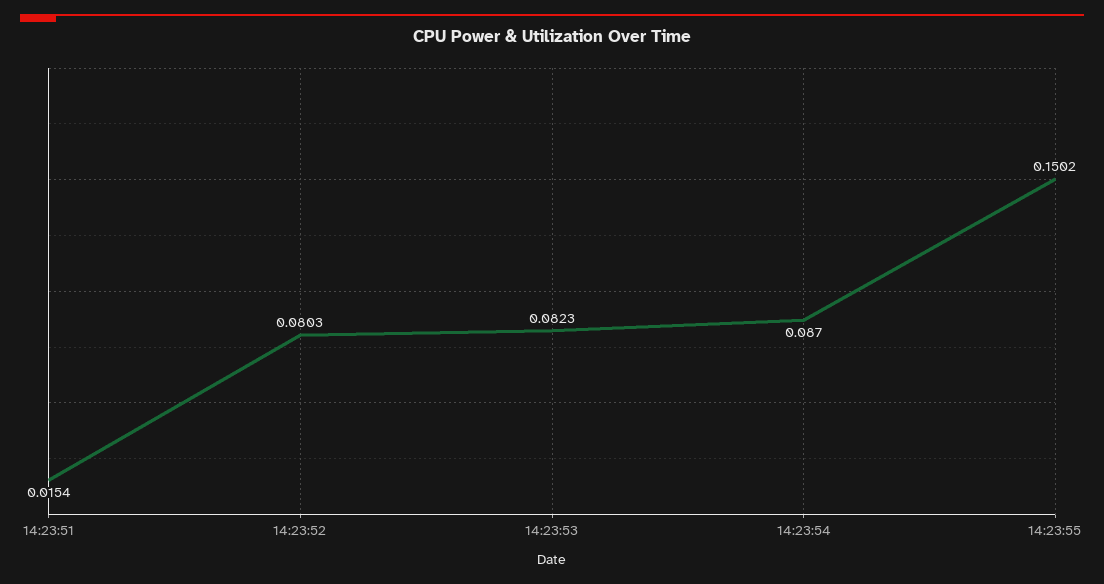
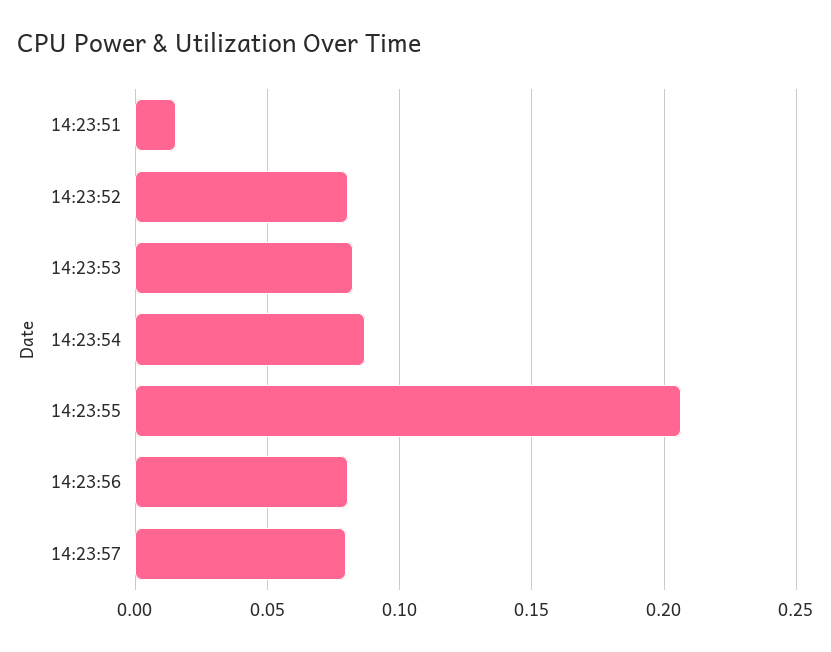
14:23:55: 0.1502 -> 0.205
14:23:56: none -> 0.08
14:23:57: none -> 0.08

